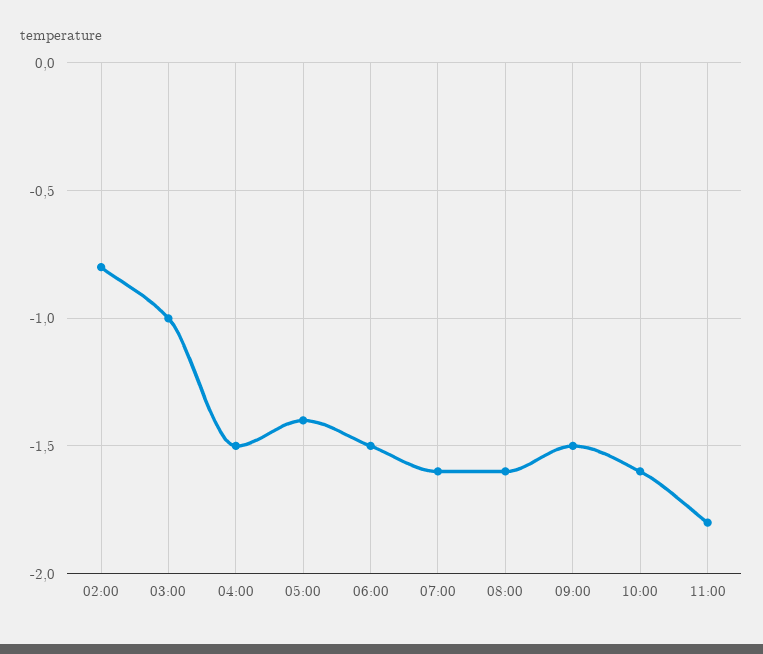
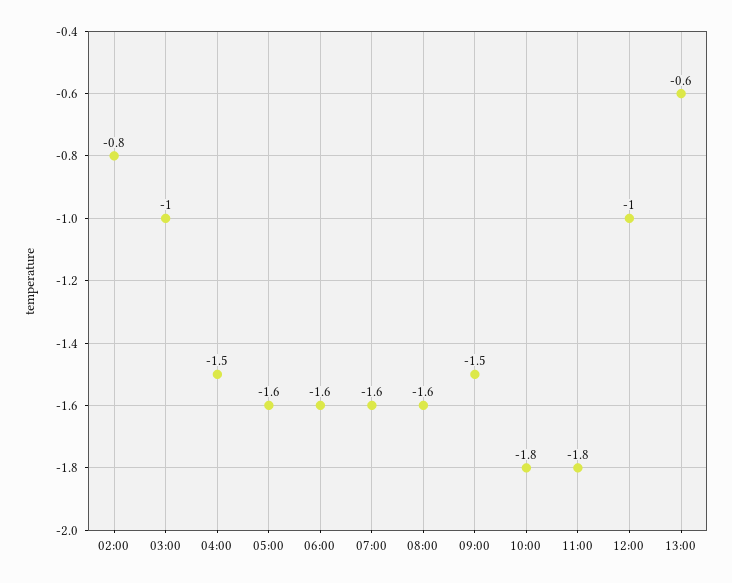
05:00: -1.4 -> -1.6
06:00: -1.5 -> -1.6
10:00: -1.6 -> -1.8
12:00: none -> -1
13:00: none -> -0.6

